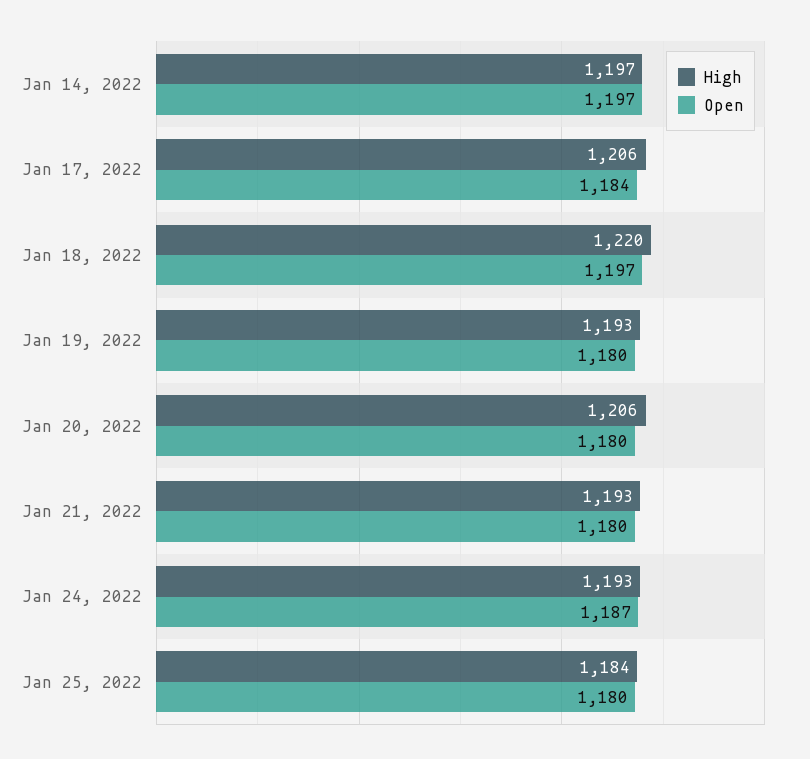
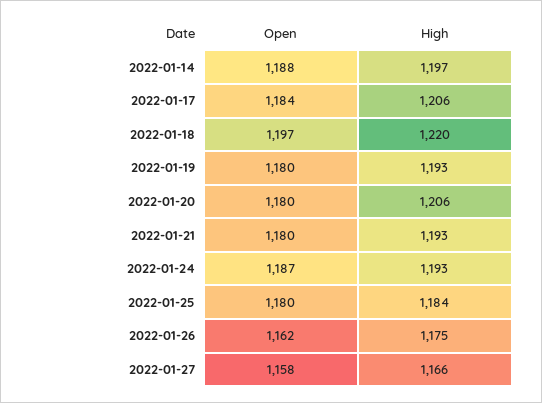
Open, Jan 14, 2022: 1197 -> 1188
Open, 2022-01-26: none -> 1162
High, 2022-01-26: none -> 1175
Open, 2022-01-27: none -> 1158
High, 2022-01-27: none -> 1166

